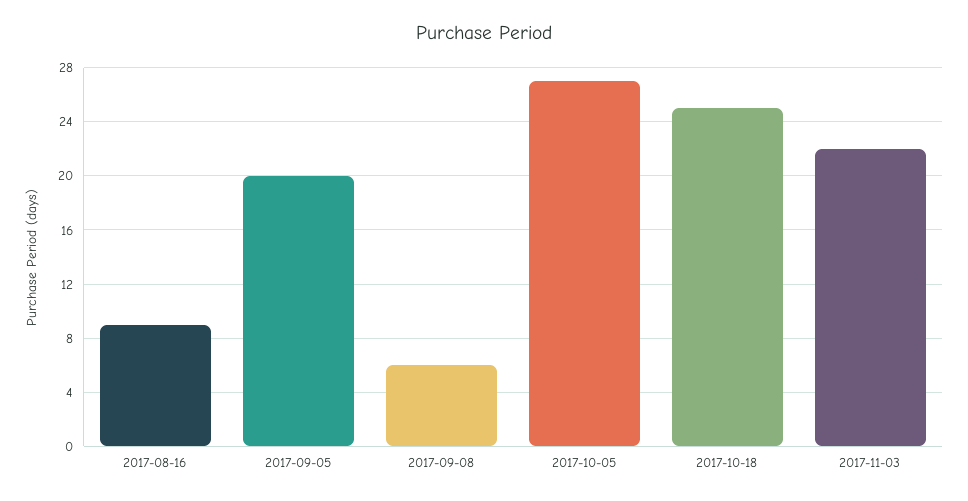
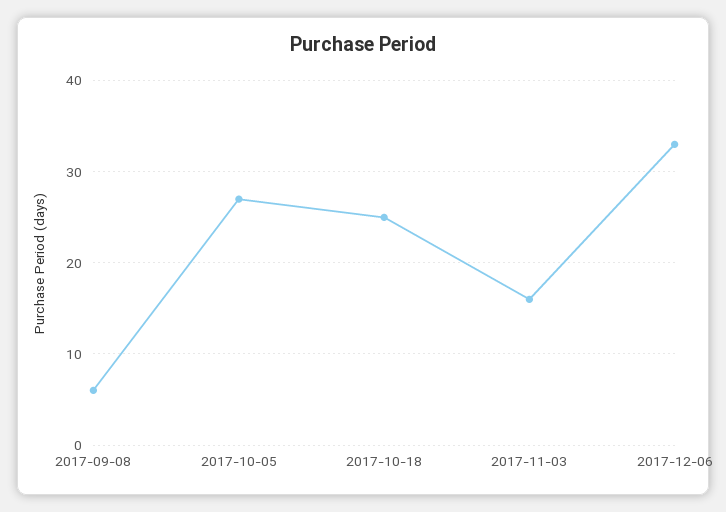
2017-08-16: 9 -> none
2017-09-05: 20 -> none
2017-11-03: 22 -> 16
2017-12-06: none -> 33

